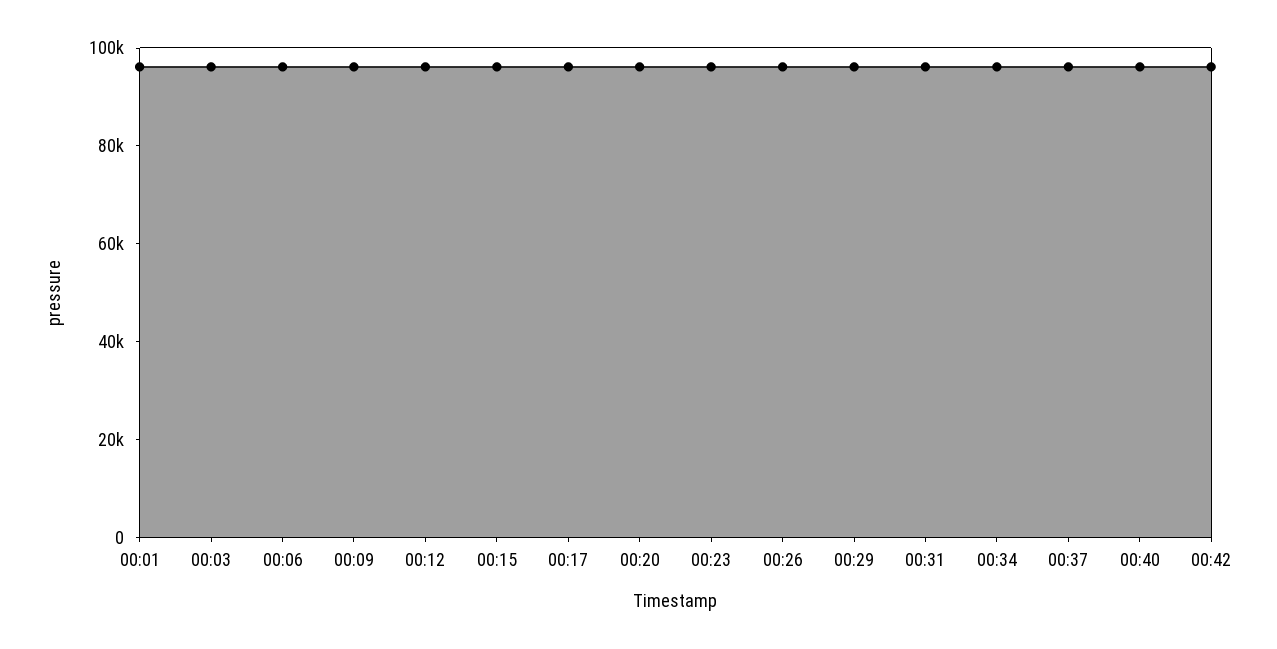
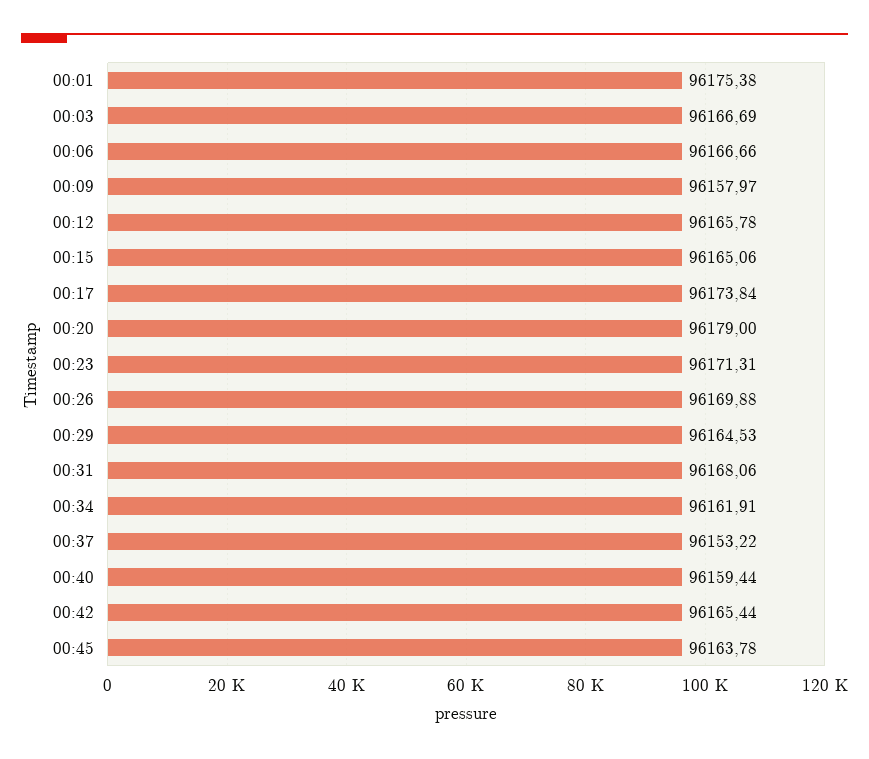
00:45: none -> 96163.78

